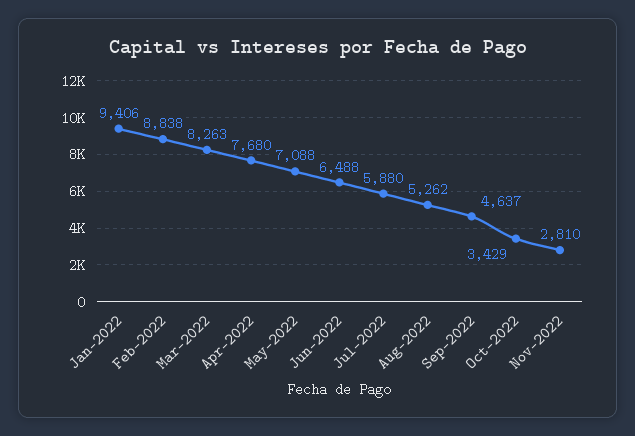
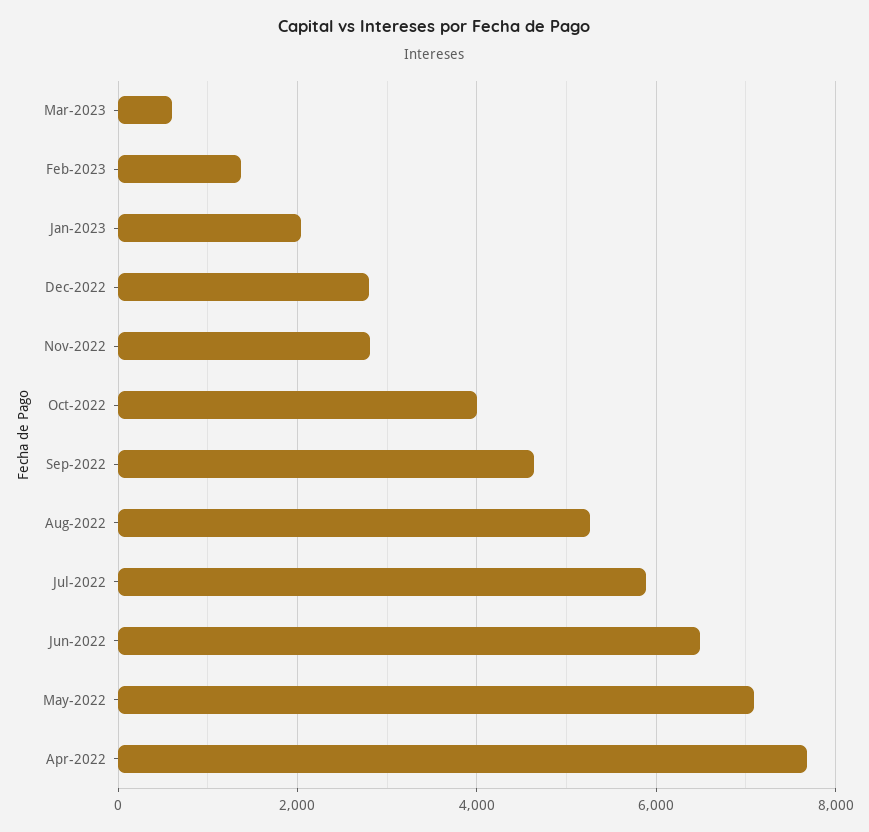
Jan-2022: 9406 -> none
Feb-2022: 8838 -> none
Mar-2022: 8263 -> none
Oct-2022: 3429 -> 4000
Mar-2023: none -> 600
Feb-2023: none -> 1400
Jan-2023: none -> 2000
Dec-2022: none -> 2800

